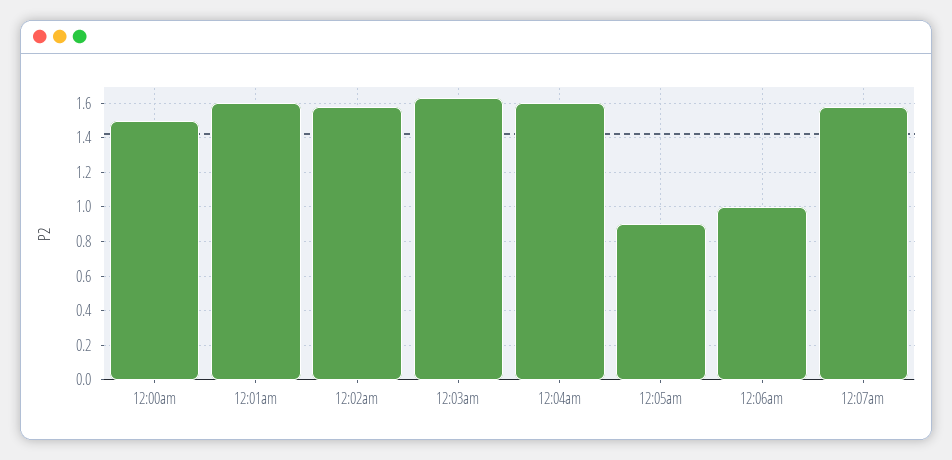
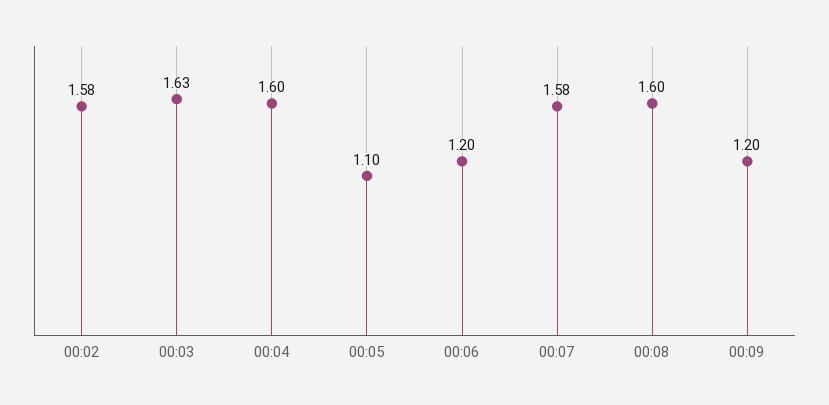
12:00am: 1.5 -> none
12:01am: 1.6 -> none
12:05am: 0.9 -> 1.1
12:06am: 1 -> 1.2
00:08: none -> 1.6
00:09: none -> 1.2

